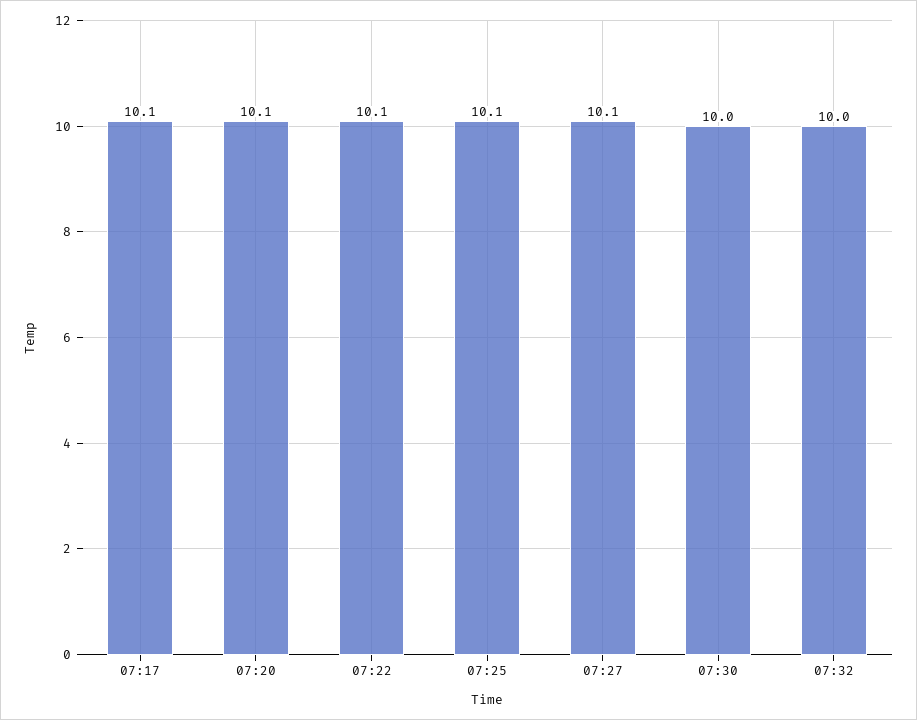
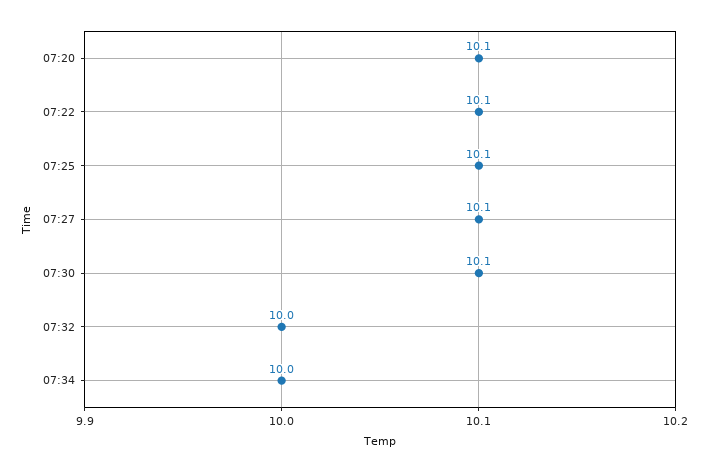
07:17: 10.1 -> none
07:30: 10 -> 10.1
07:34: none -> 10

